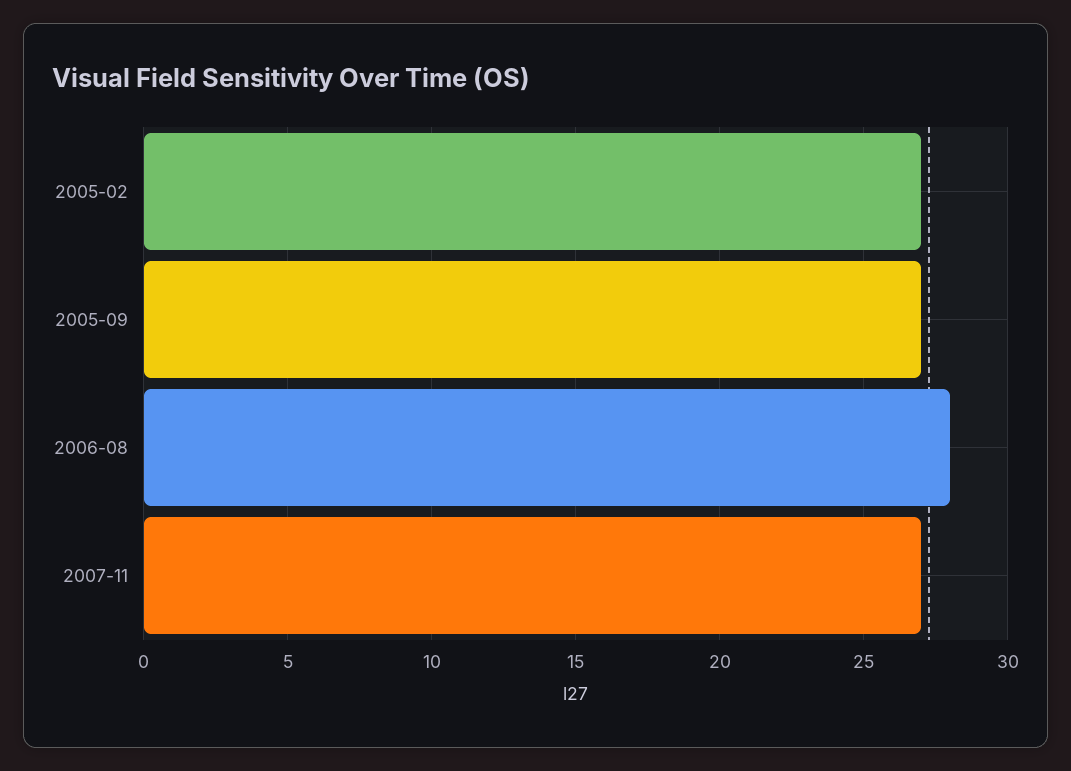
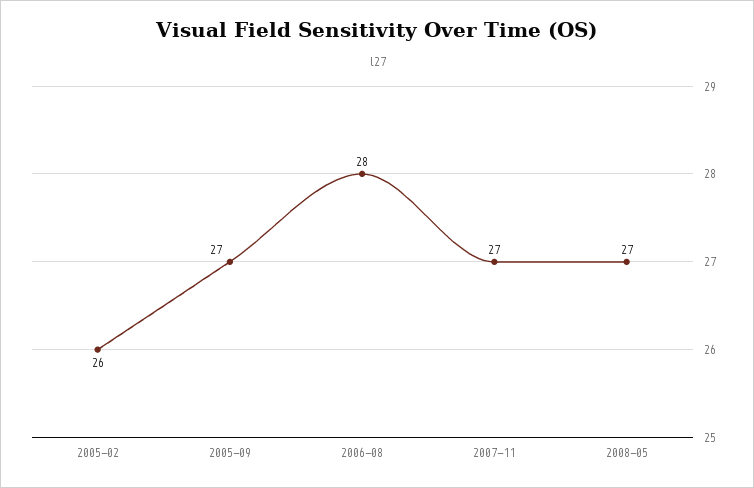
2005-02: 27 -> 26
2008-05: none -> 27

